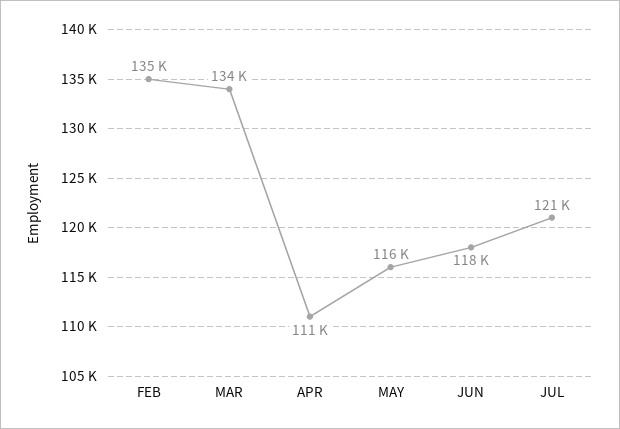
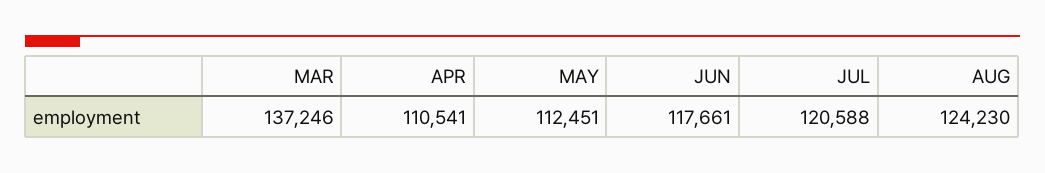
FEB: 135000 -> none
MAR: 134000 -> 137246
MAY: 116000 -> 112451
AUG: none -> 124230

